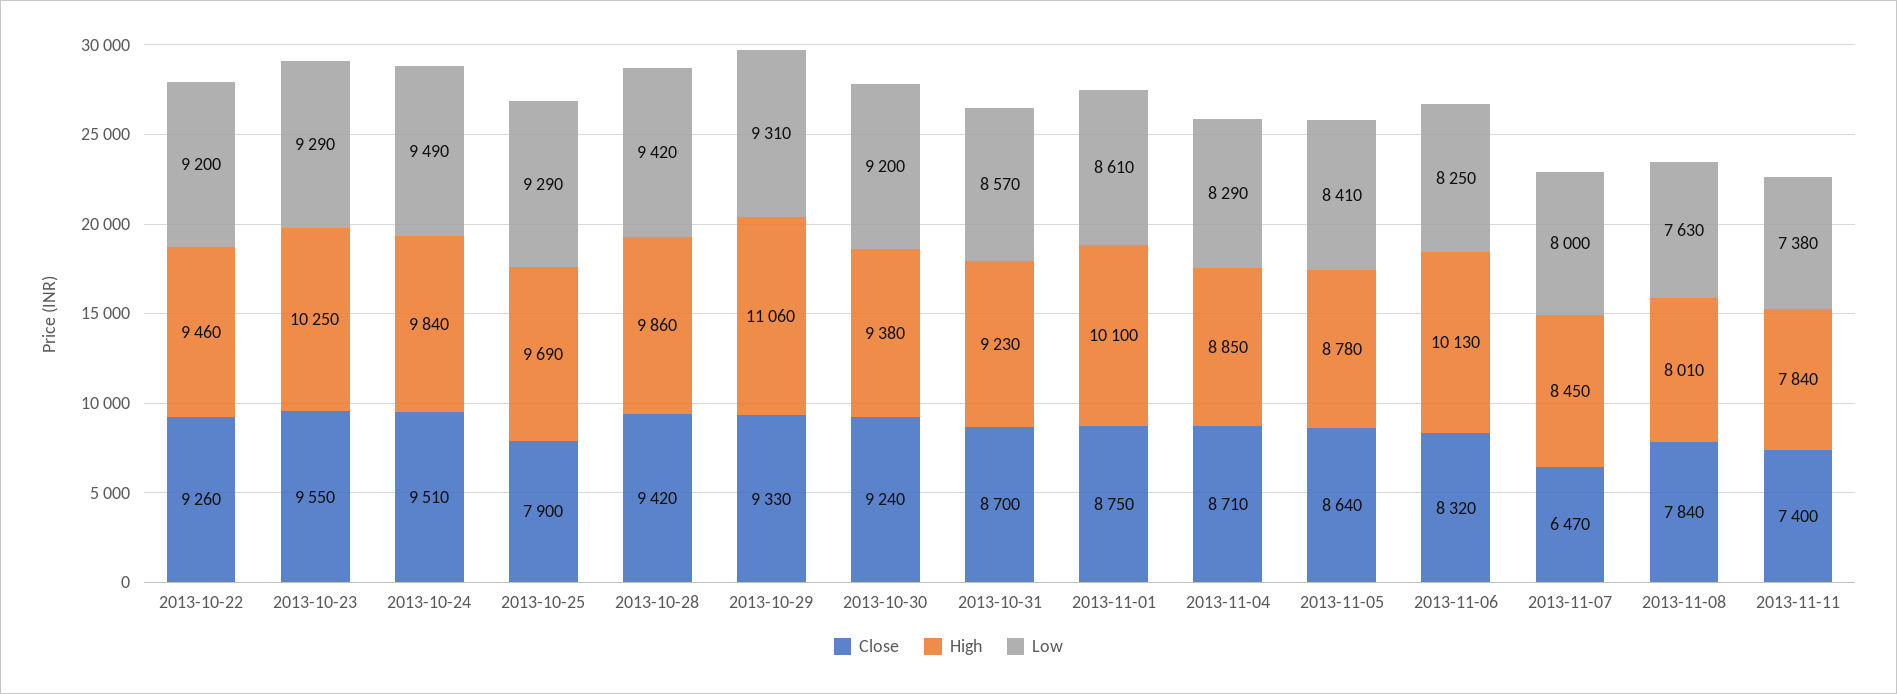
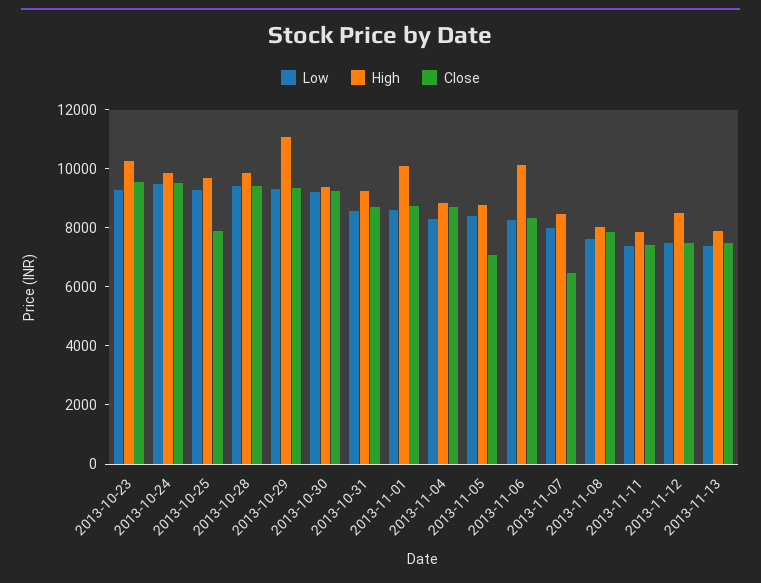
Close, 2013-10-22: 9260 -> none
High, 2013-10-22: 9460 -> none
Low, 2013-10-22: 9200 -> none
Close, 2013-11-05: 8640 -> 7000
Low, 2013-11-12: none -> 7500
High, 2013-11-12: none -> 8500
Close, 2013-11-12: none -> 7500
Low, 2013-11-13: none -> 7500
High, 2013-11-13: none -> 8000
Close, 2013-11-13: none -> 7500

